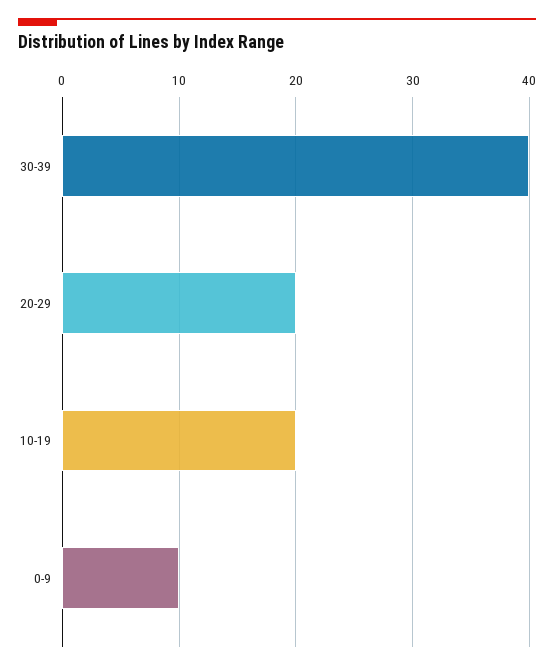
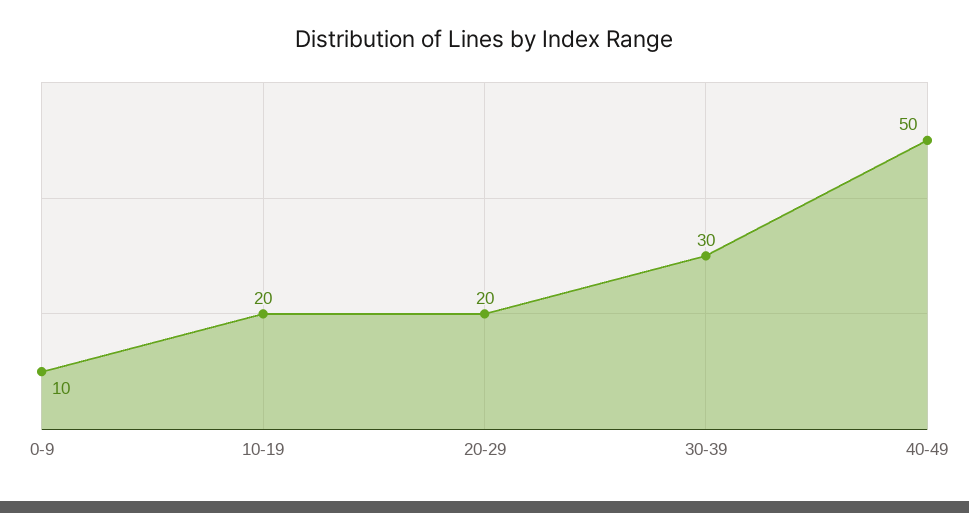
30-39: 40 -> 30
40-49: none -> 50

